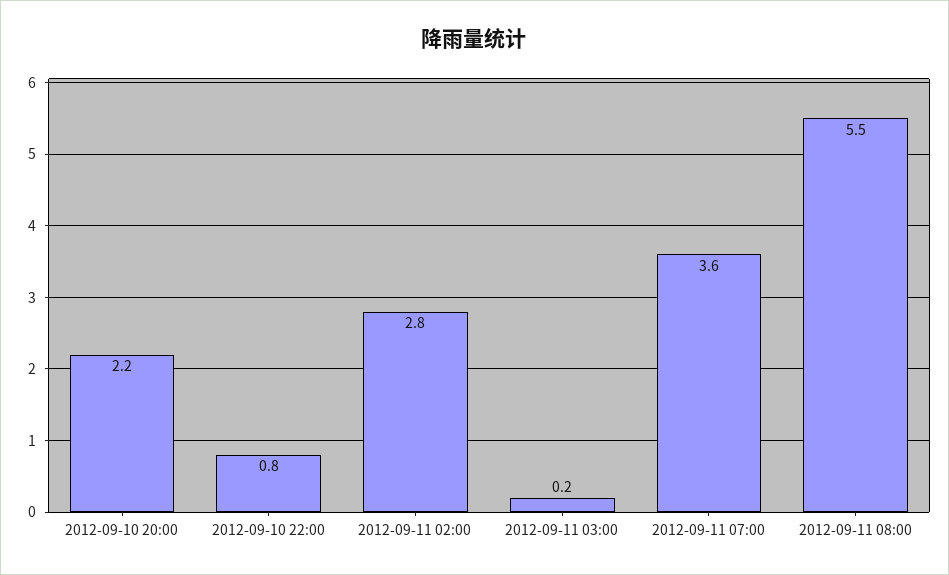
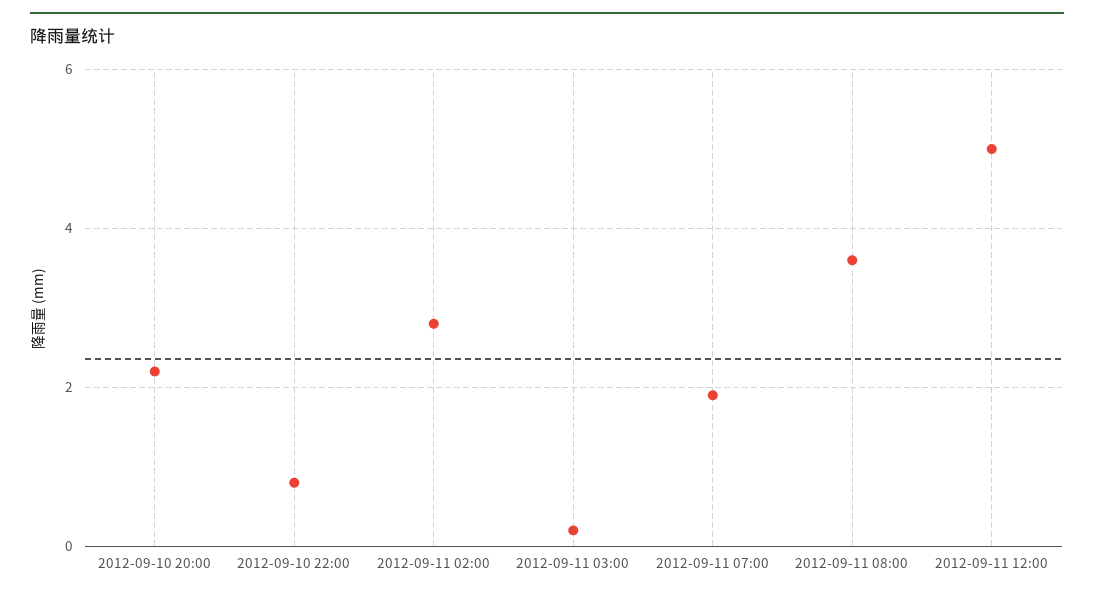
2012-09-11 07:00: 3.6 -> 2
2012-09-11 08:00: 5.5 -> 3.5
2012-09-11 12:00: none -> 5

